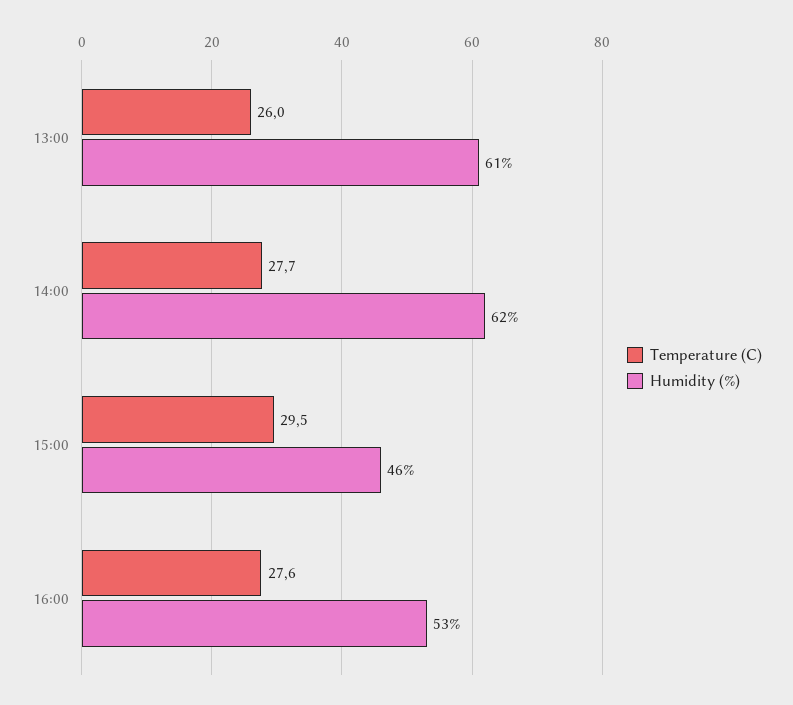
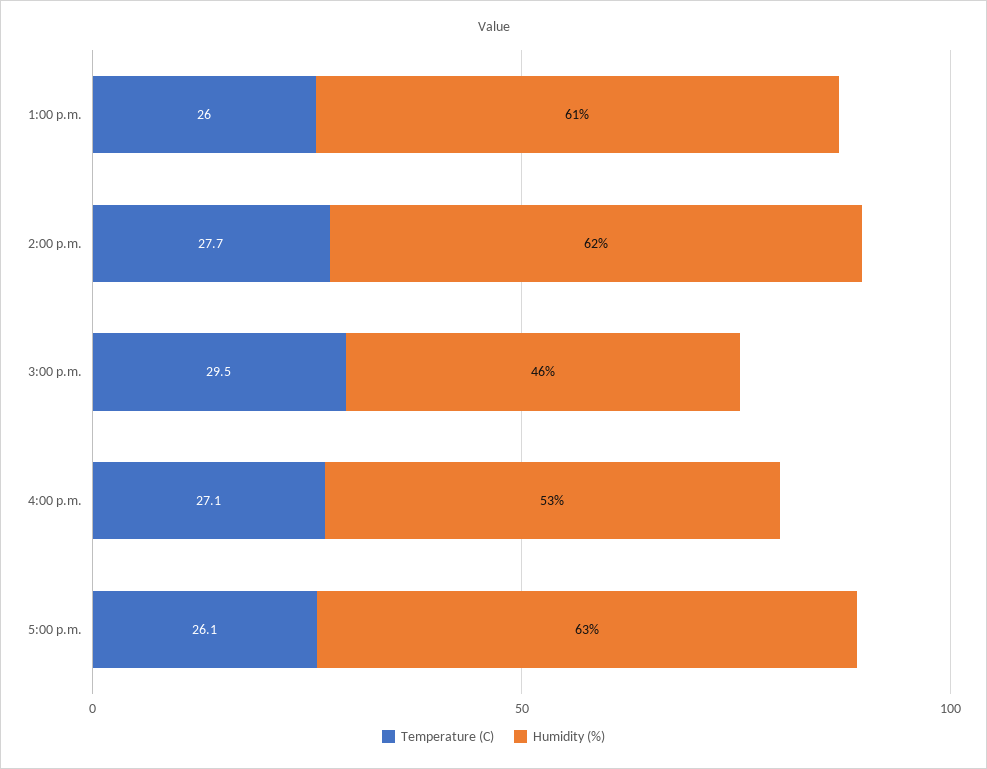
Temperature (C), 16:00: 27.6 -> 27.1
Temperature (C), 5:00 p.m.: none -> 26.1
Humidity (%), 5:00 p.m.: none -> 63

